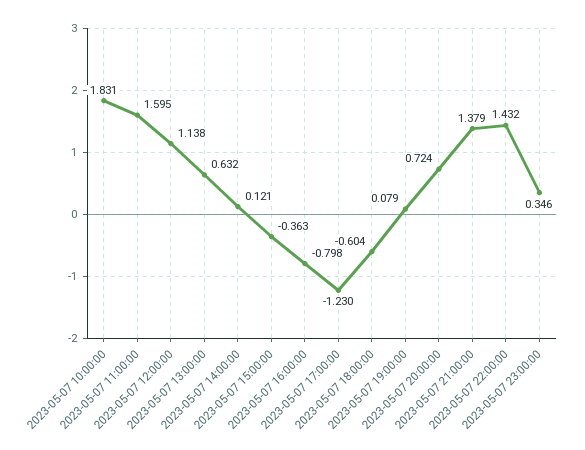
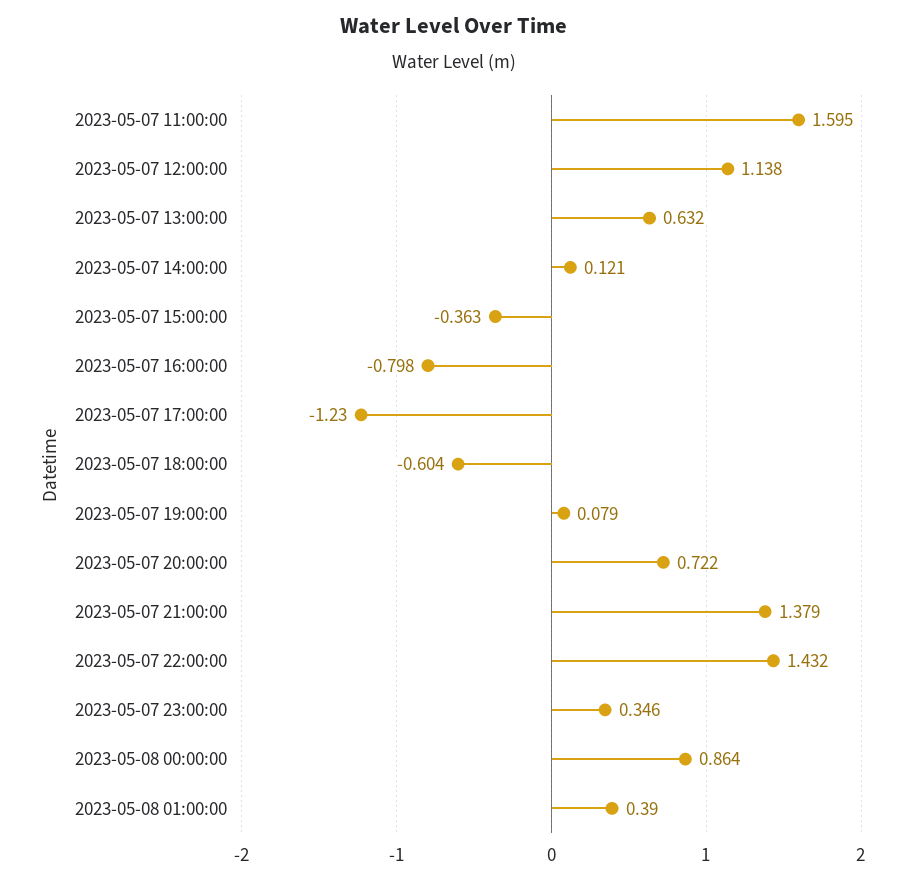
2023-05-07 10:00:00: 1.831 -> none
2023-05-07 20:00:00: 0.724 -> 0.722
2023-05-08 00:00:00: none -> 0.864
2023-05-08 01:00:00: none -> 0.39

